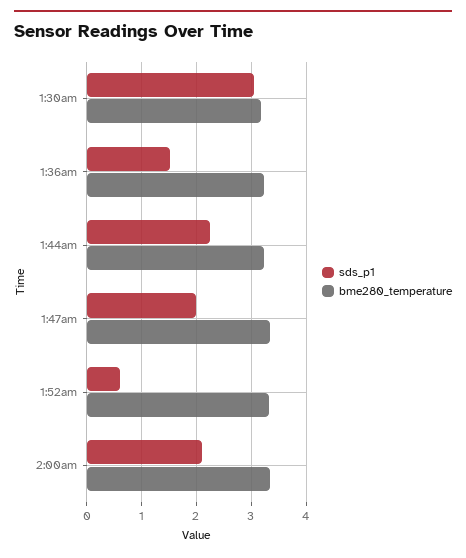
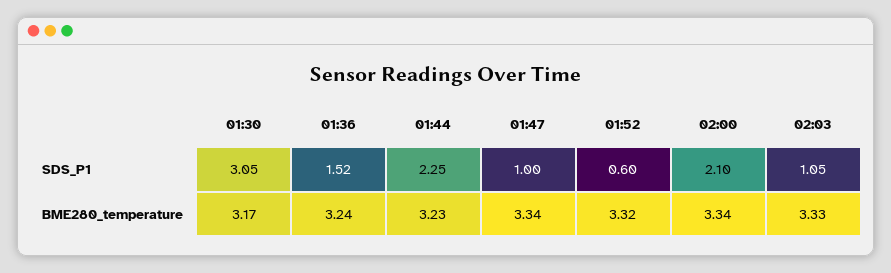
sds_p1, 1:47am: 2 -> 1
sds_p1, 02:03: none -> 1.05
bme280_temperature, 02:03: none -> 3.33

